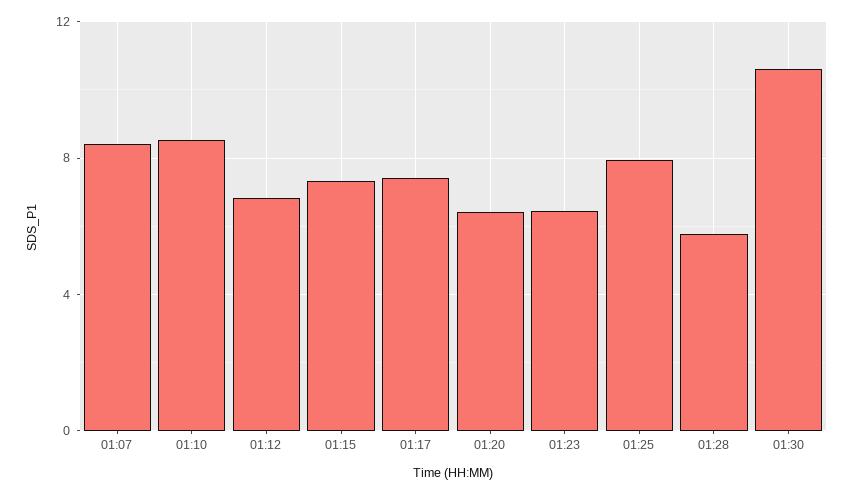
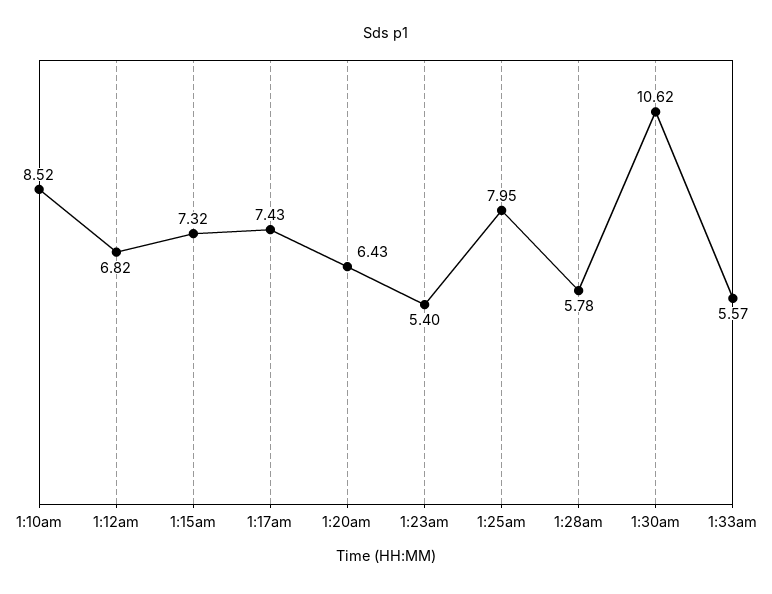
01:07: 8.5 -> none
01:23: 6.5 -> 5.4
1:33am: none -> 5.57

